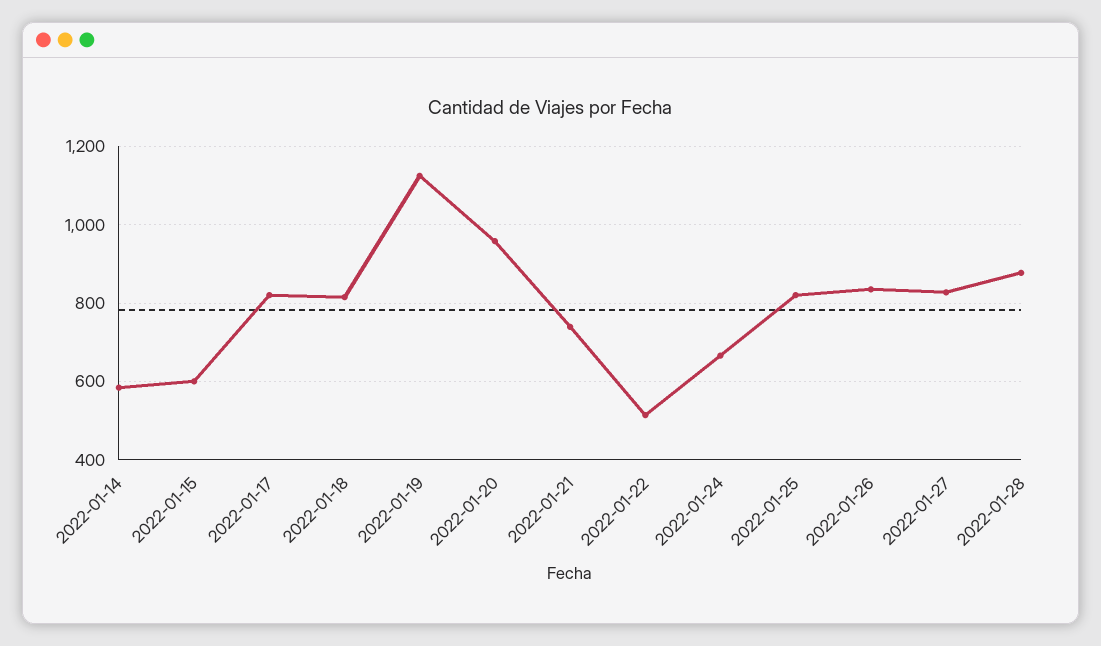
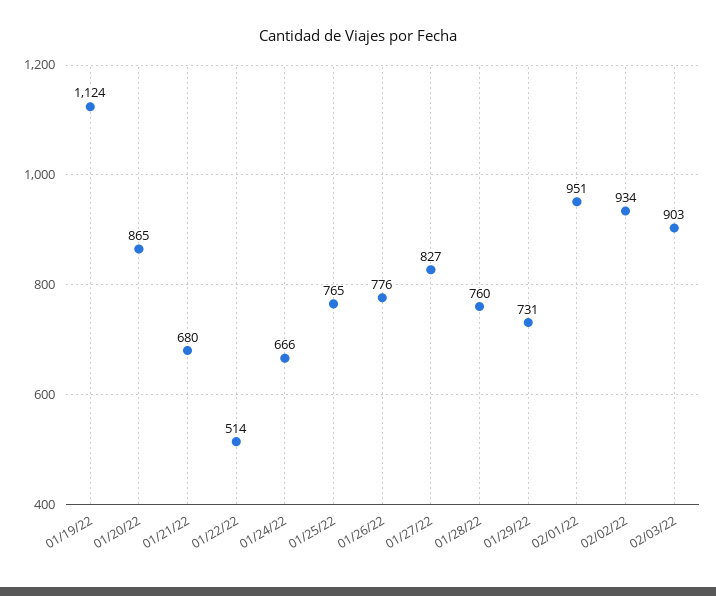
2022-01-14: 580 -> none
2022-01-15: 600 -> none
2022-01-17: 820 -> none
2022-01-18: 820 -> none
2022-01-20: 960 -> 865
2022-01-21: 740 -> 680
2022-01-25: 820 -> 765
2022-01-26: 840 -> 776
2022-01-28: 880 -> 760
01/29/22: none -> 731
02/01/22: none -> 951
02/02/22: none -> 934
02/03/22: none -> 903

